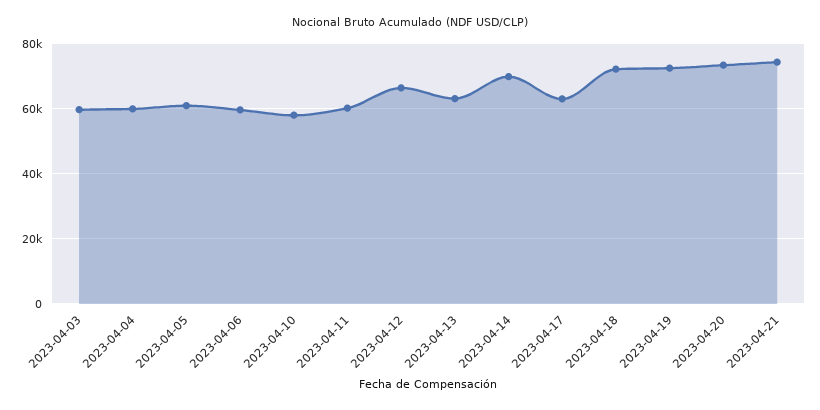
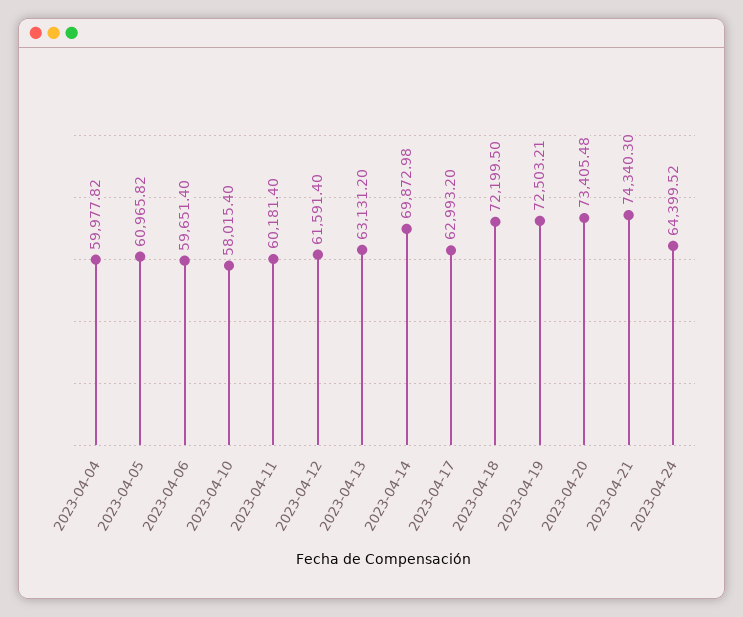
2023-04-03: 60000 -> none
2023-04-12: 66000 -> 61591.4
2023-04-24: none -> 64399.52

